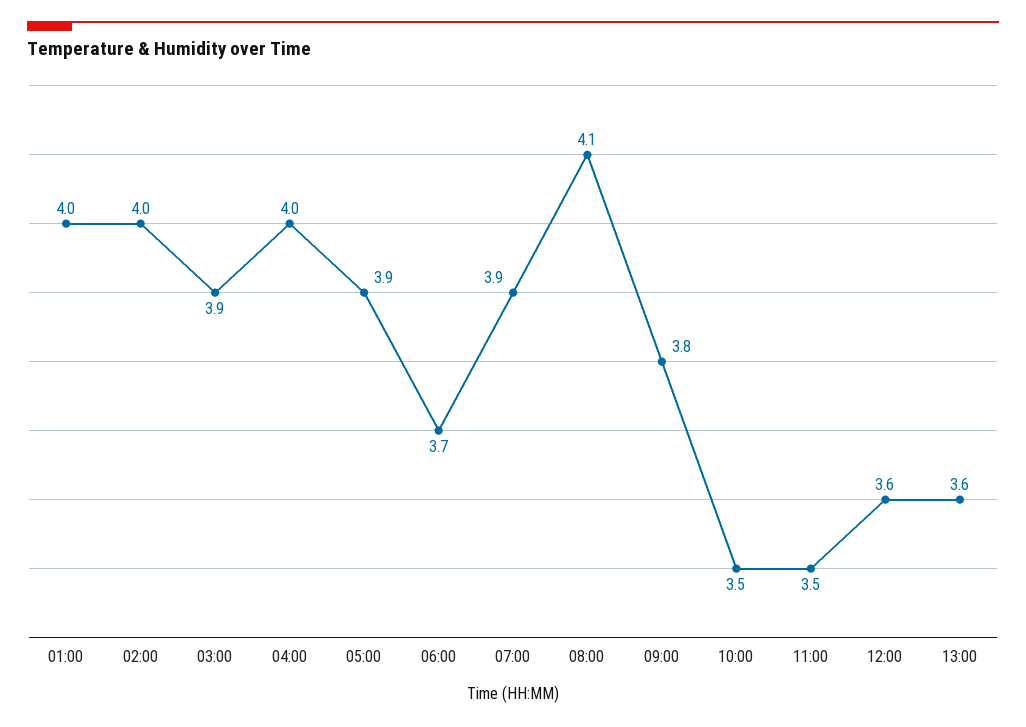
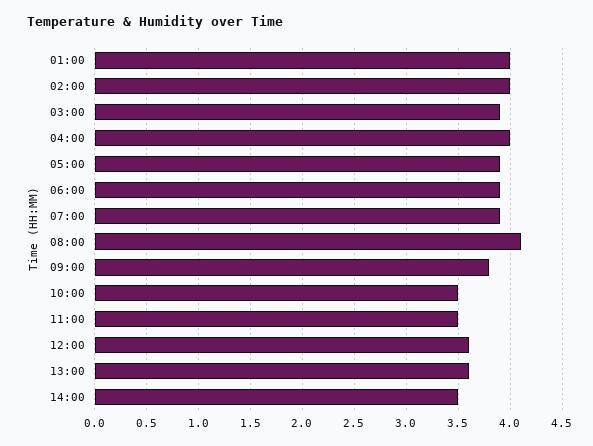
06:00: 3.7 -> 3.9
14:00: none -> 3.5

